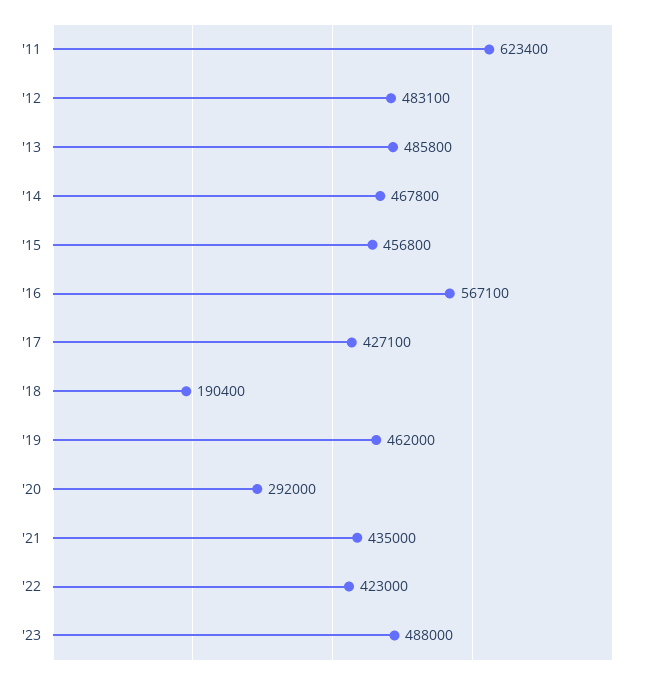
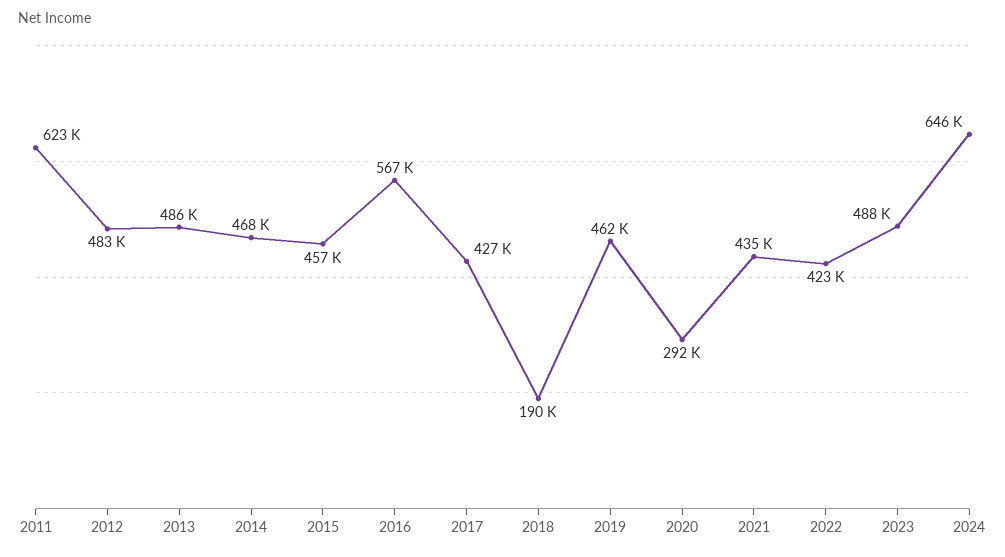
2024: none -> 646000

